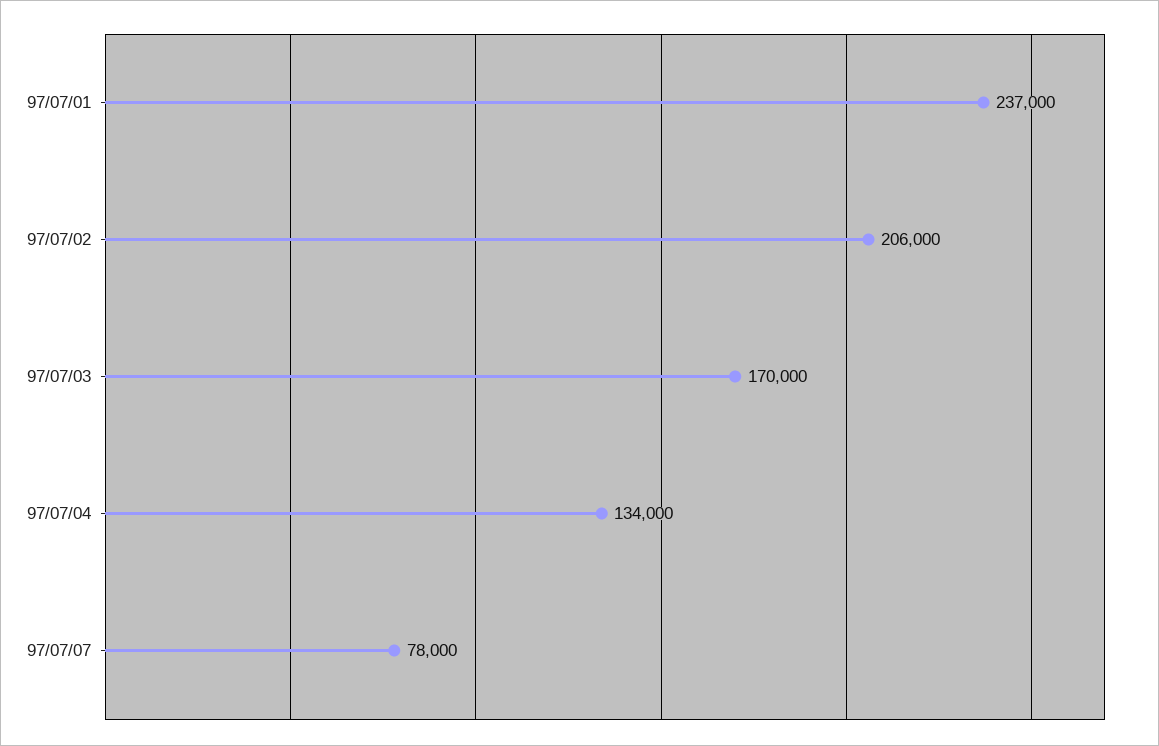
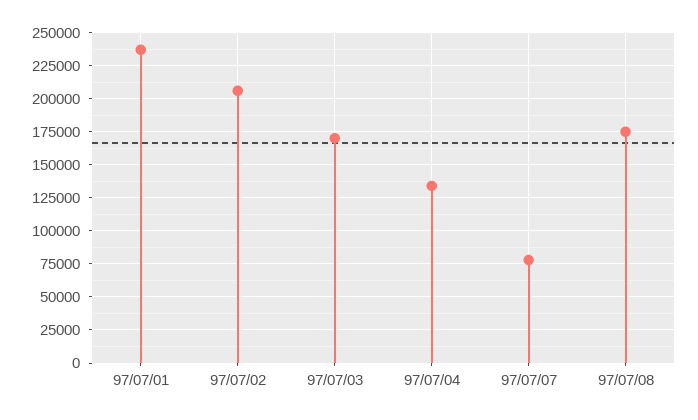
97/07/08: none -> 175000

